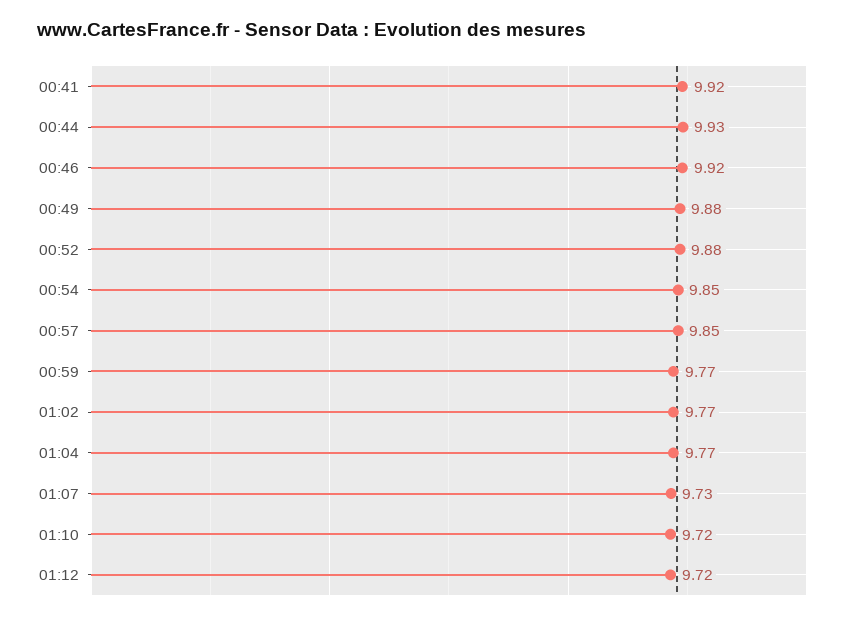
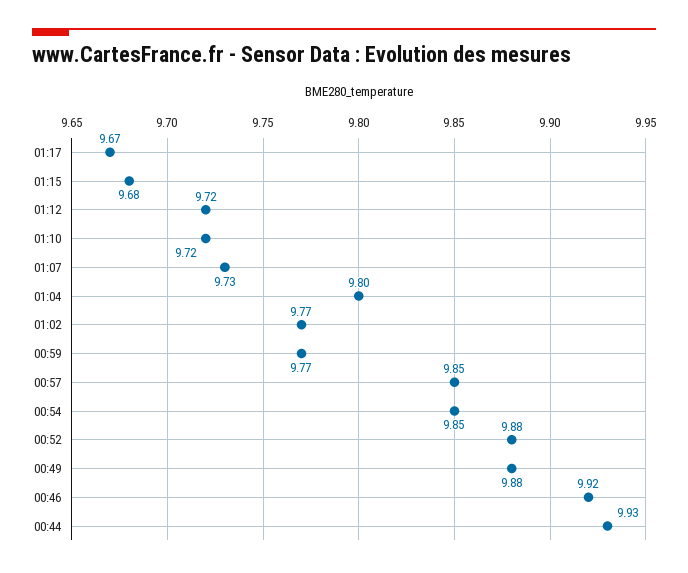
00:41: 9.92 -> none
01:04: 9.77 -> 9.8
01:17: none -> 9.67
01:15: none -> 9.68

